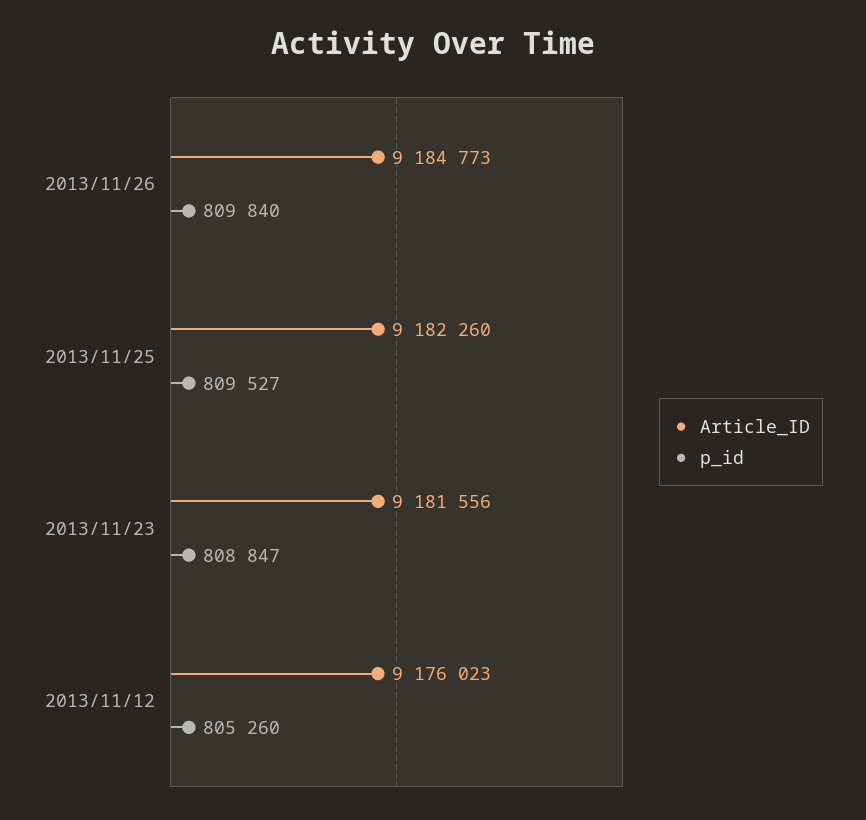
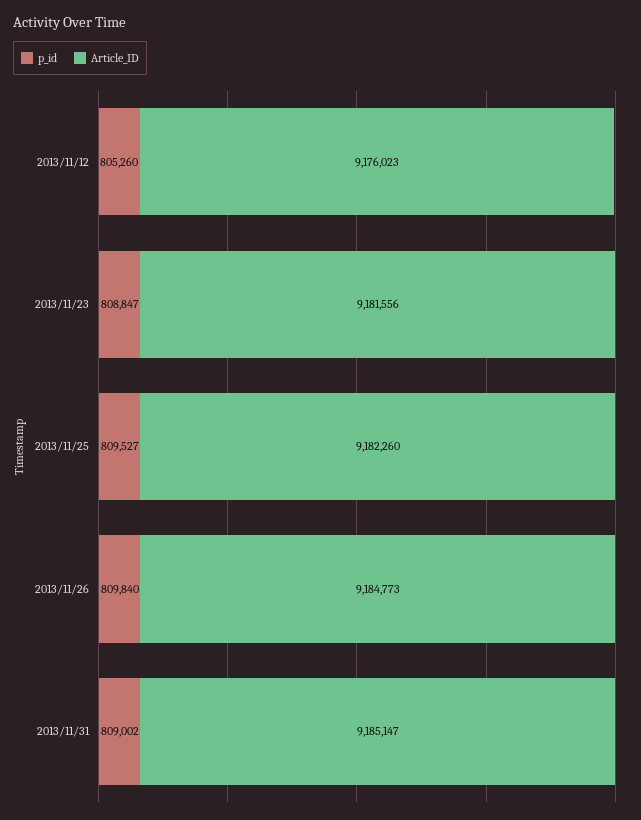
p_id, 2013/11/31: none -> 809002
Article_ID, 2013/11/31: none -> 9185147

